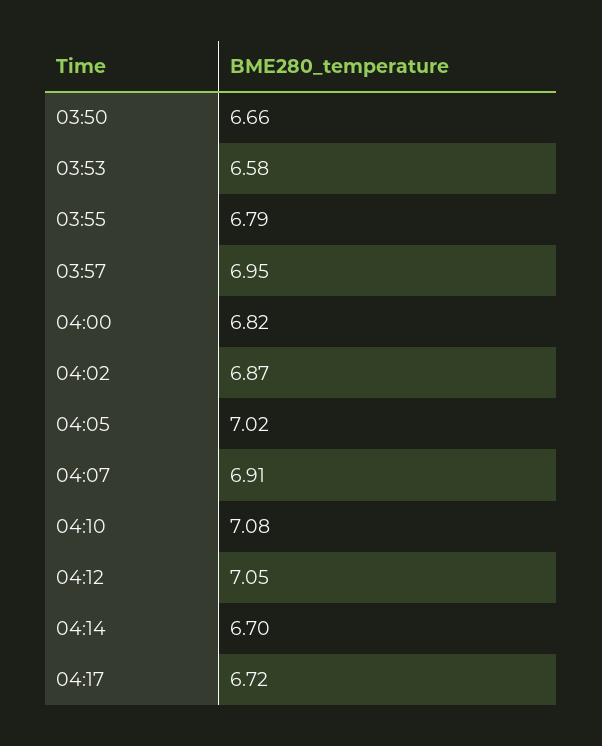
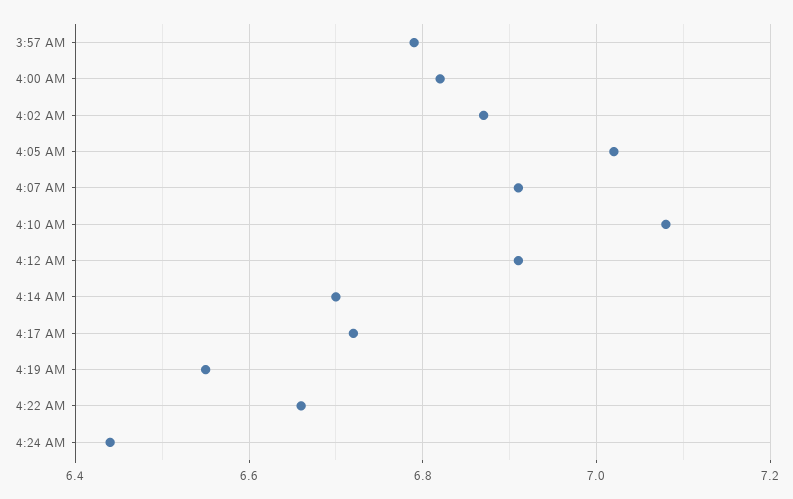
03:50: 6.66 -> none
03:53: 6.58 -> none
03:55: 6.79 -> none
03:57: 6.95 -> 6.8
04:12: 7.05 -> 6.9
4:19 AM: none -> 6.55
4:22 AM: none -> 6.65
4:24 AM: none -> 6.45

